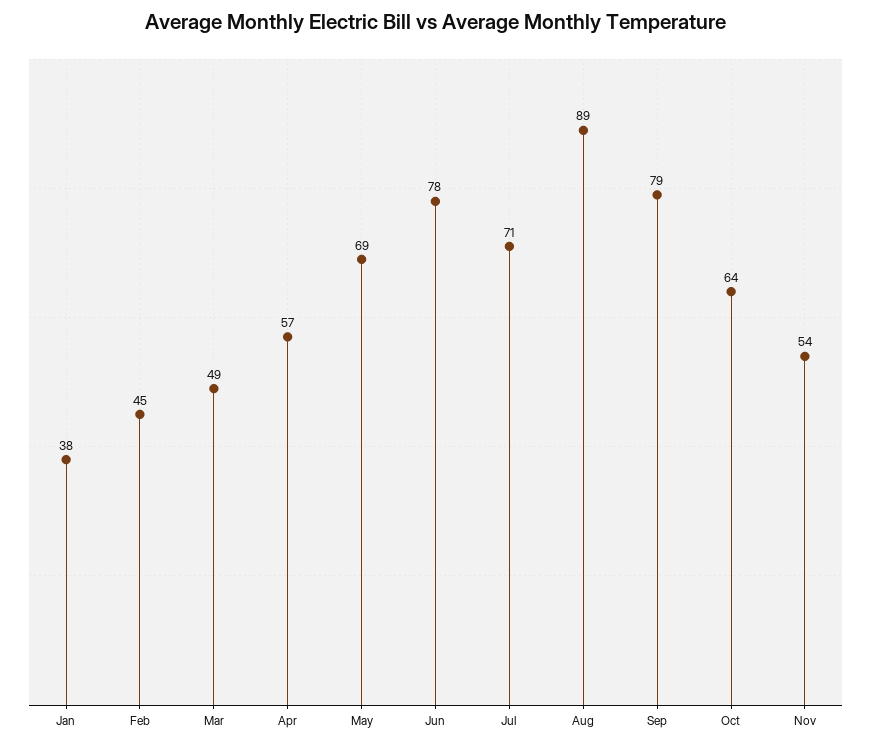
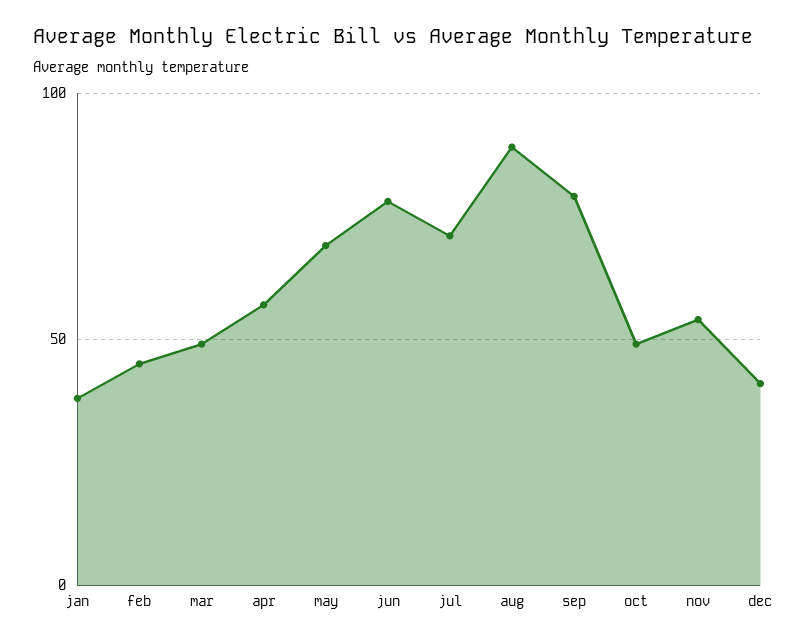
Oct: 64 -> 50
dec: none -> 40

